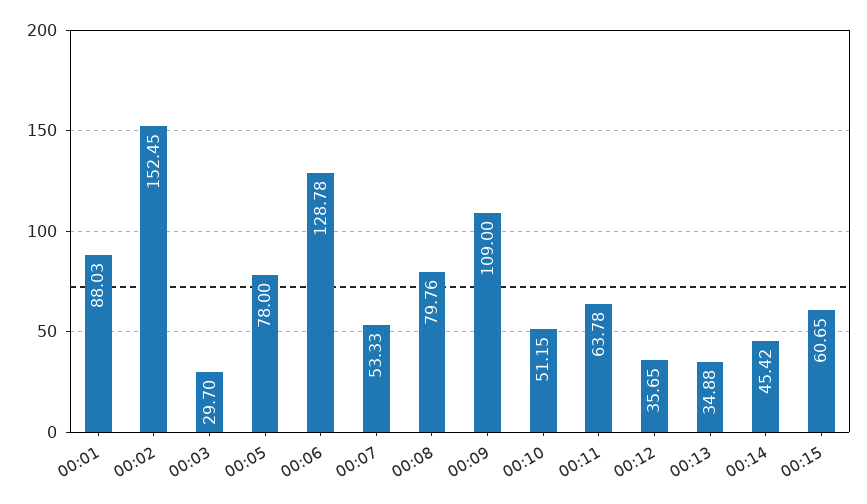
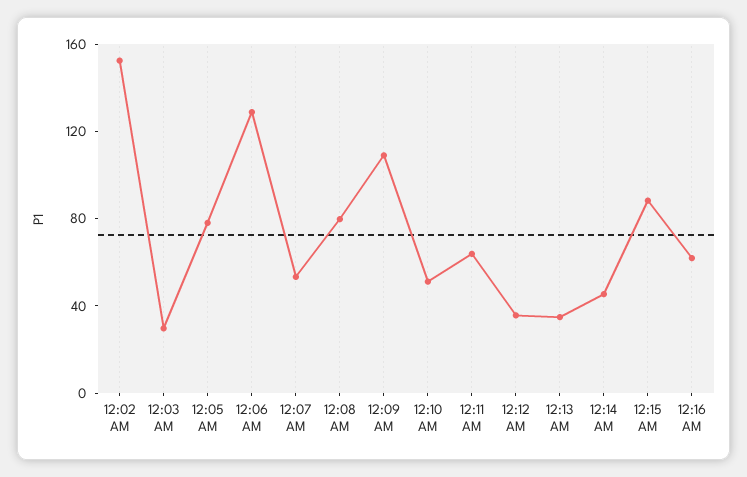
00:01: 88.03 -> none
00:15: 60.65 -> 90
12:16 AM: none -> 60

